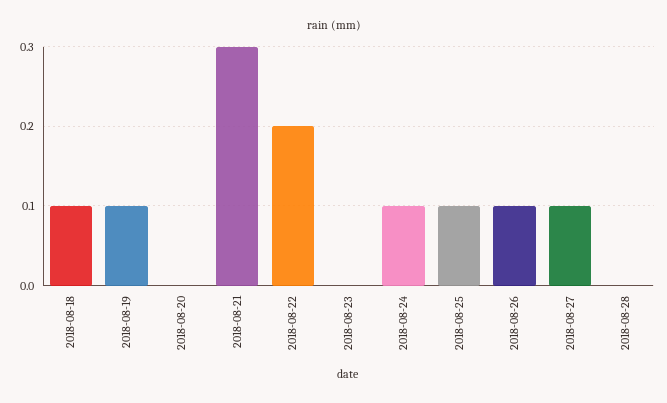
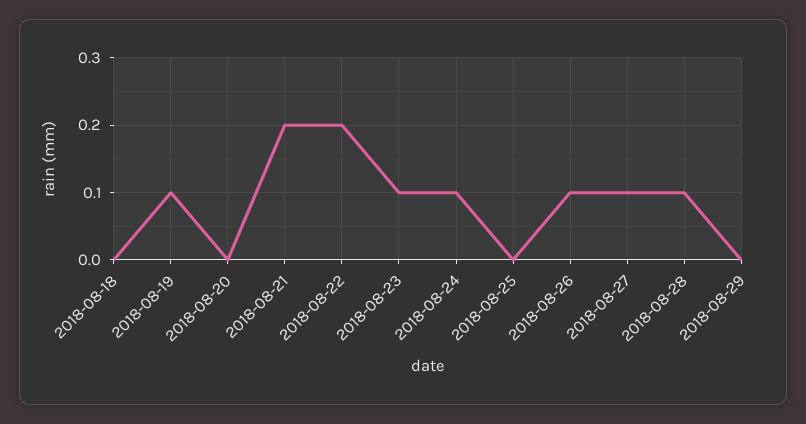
2018-08-18: 0.1 -> 0
2018-08-21: 0.3 -> 0.2
2018-08-23: 0 -> 0.1
2018-08-25: 0.1 -> 0
2018-08-28: 0 -> 0.1
2018-08-29: none -> 0

